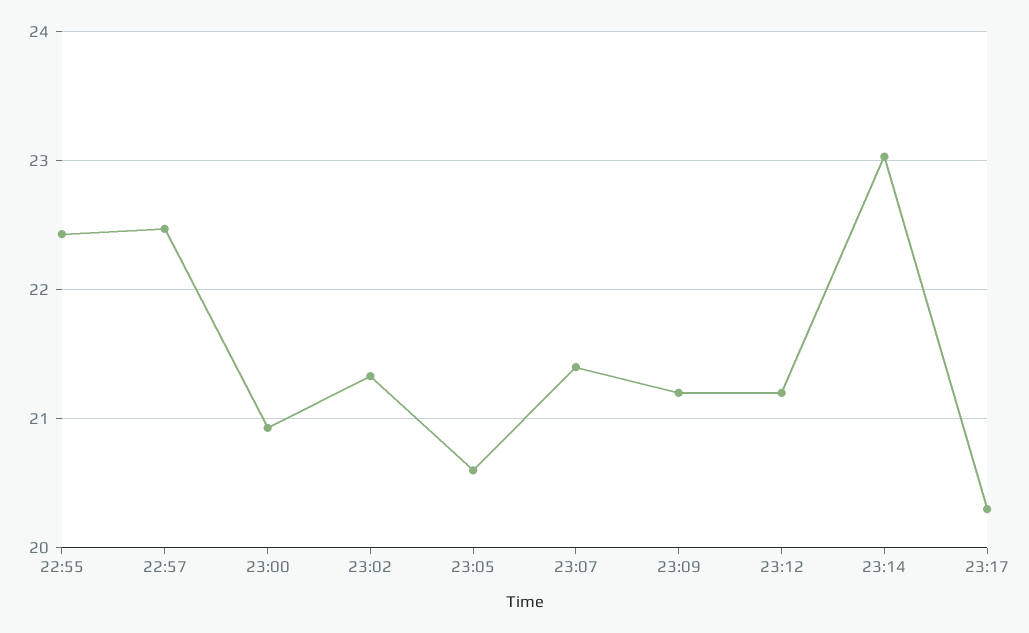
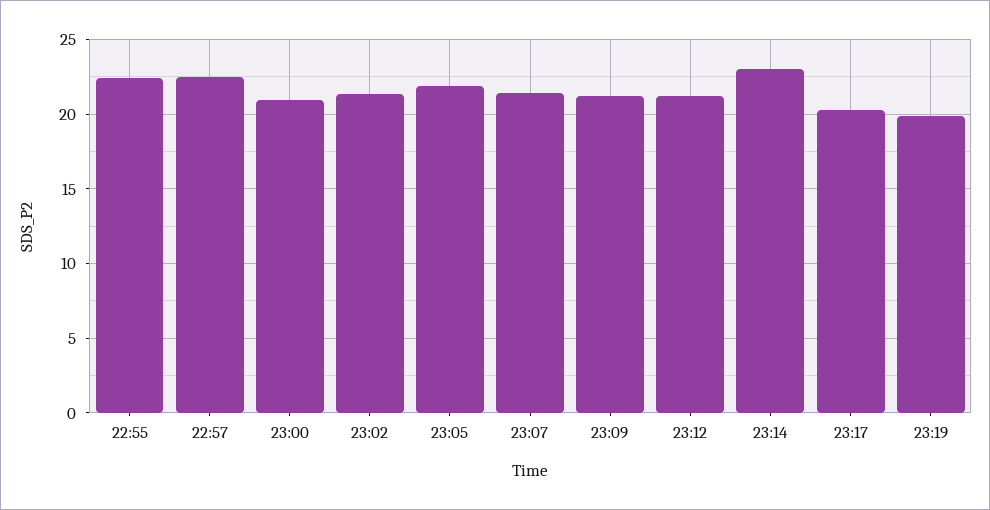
23:05: 20.6 -> 22
23:19: none -> 20

